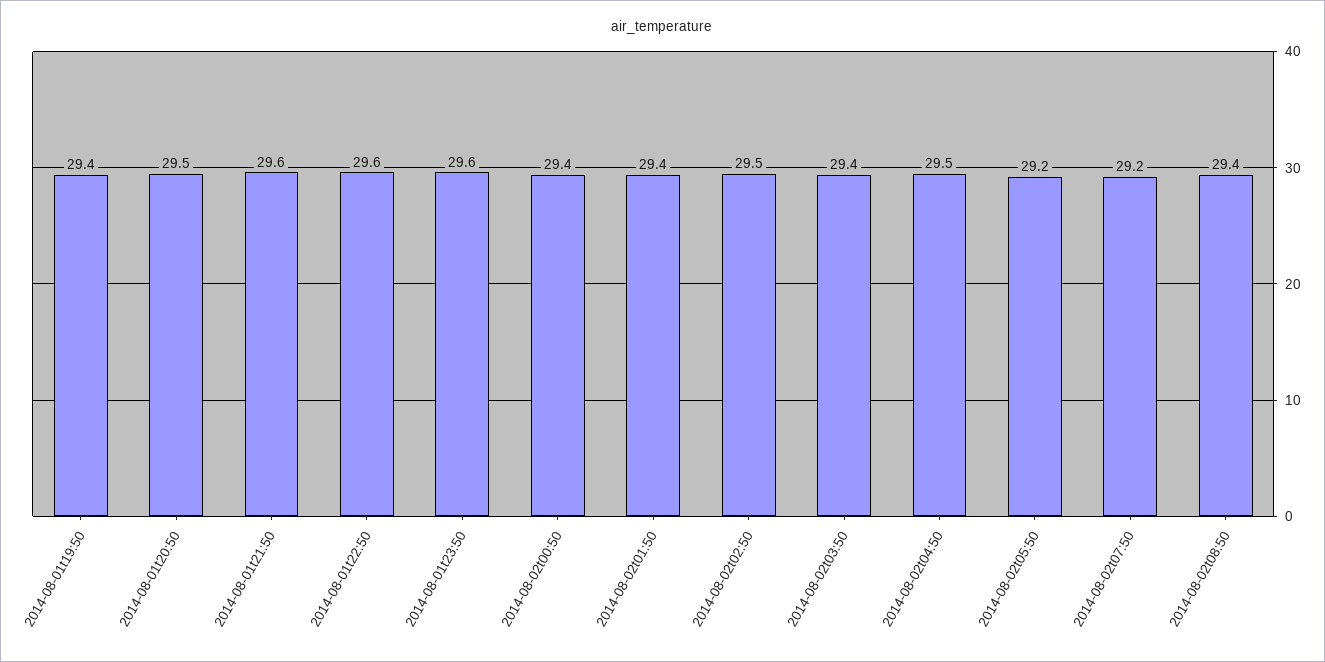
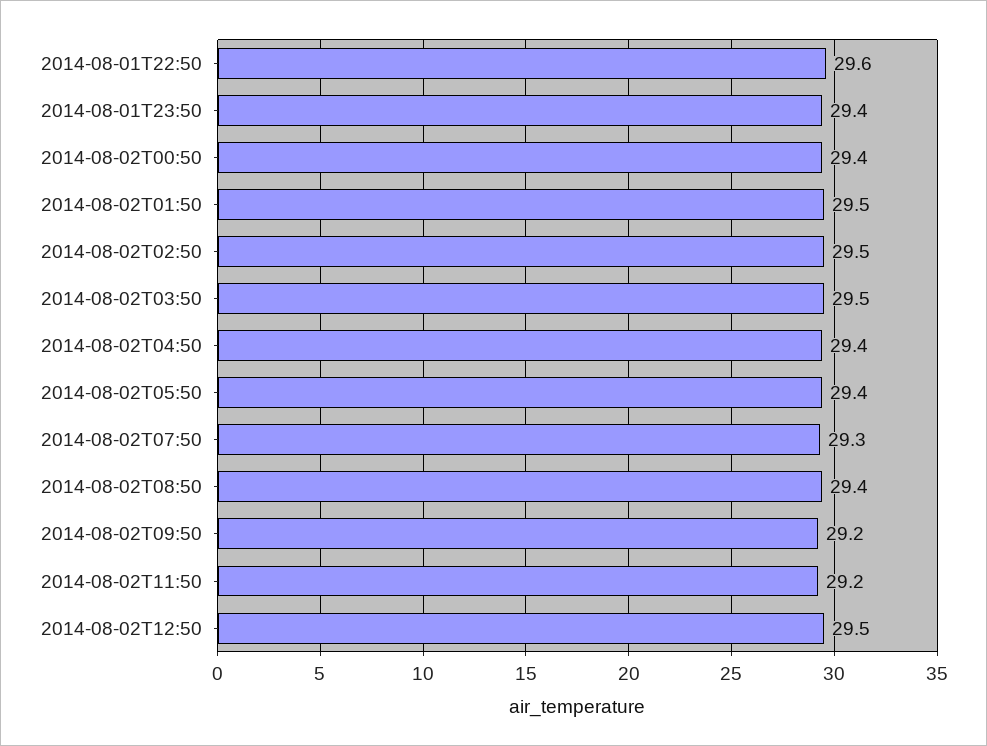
2014-08-01t19:50: 29.4 -> none
2014-08-01t20:50: 29.5 -> none
2014-08-01t21:50: 29.6 -> none
2014-08-01t23:50: 29.6 -> 29.4
2014-08-02t01:50: 29.4 -> 29.5
2014-08-02t03:50: 29.4 -> 29.5
2014-08-02t04:50: 29.5 -> 29.4
2014-08-02t05:50: 29.2 -> 29.4
2014-08-02t07:50: 29.2 -> 29.3
2014-08-02T09:50: none -> 29.2
2014-08-02T11:50: none -> 29.2
2014-08-02T12:50: none -> 29.5

